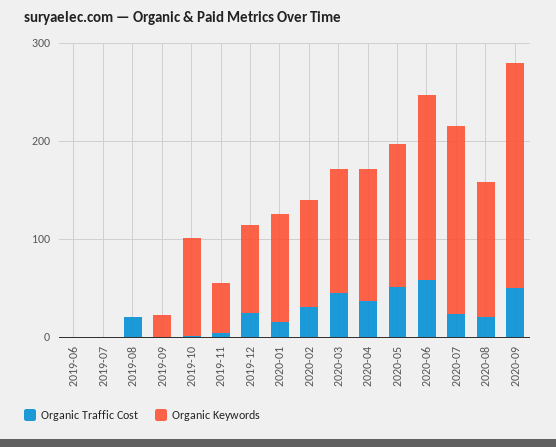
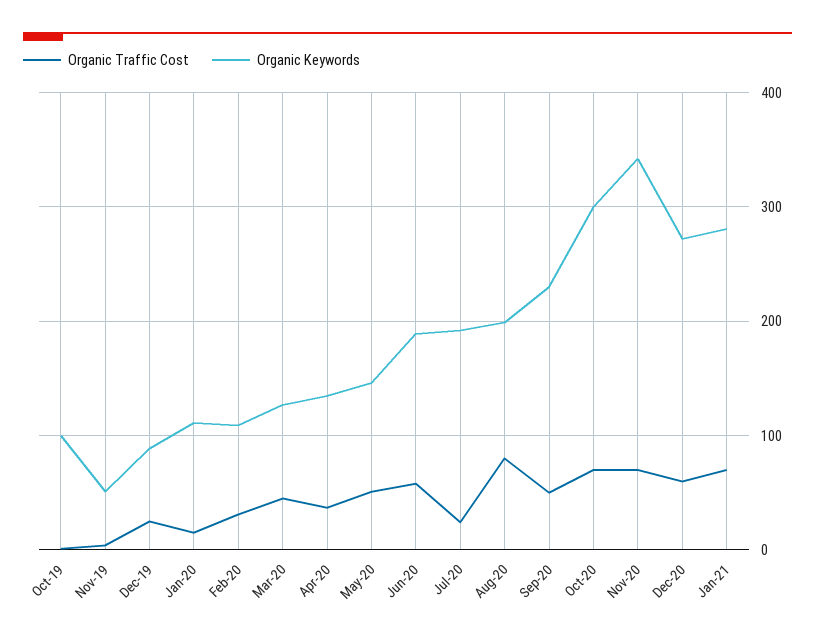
Organic Traffic Cost, 2019-06: 0 -> none
Organic Keywords, 2019-06: 0 -> none
Organic Traffic Cost, 2019-07: 0 -> none
Organic Keywords, 2019-07: 0 -> none
Organic Traffic Cost, 2019-08: 20 -> none
Organic Keywords, 2019-08: 0 -> none
Organic Traffic Cost, 2019-09: 0 -> none
Organic Keywords, 2019-09: 20 -> none
Organic Traffic Cost, 2020-08: 20 -> 80
Organic Keywords, 2020-08: 140 -> 200
Organic Traffic Cost, Oct-20: none -> 70
Organic Keywords, Oct-20: none -> 300
Organic Traffic Cost, Nov-20: none -> 70
Organic Keywords, Nov-20: none -> 340
Organic Traffic Cost, Dec-20: none -> 60
Organic Keywords, Dec-20: none -> 270
Organic Traffic Cost, Jan-21: none -> 70
Organic Keywords, Jan-21: none -> 280

